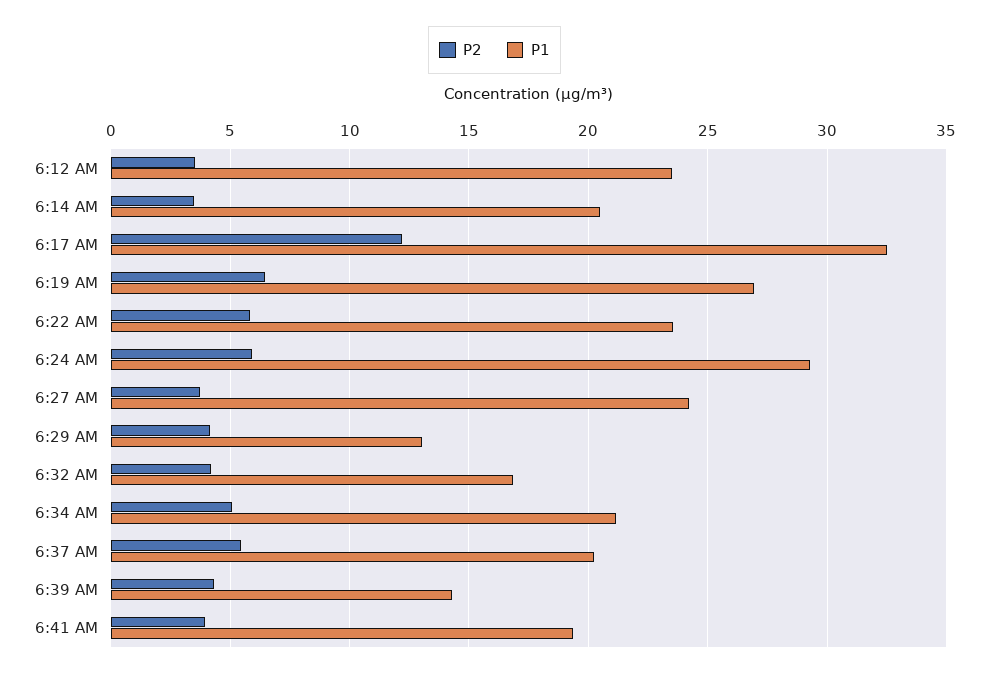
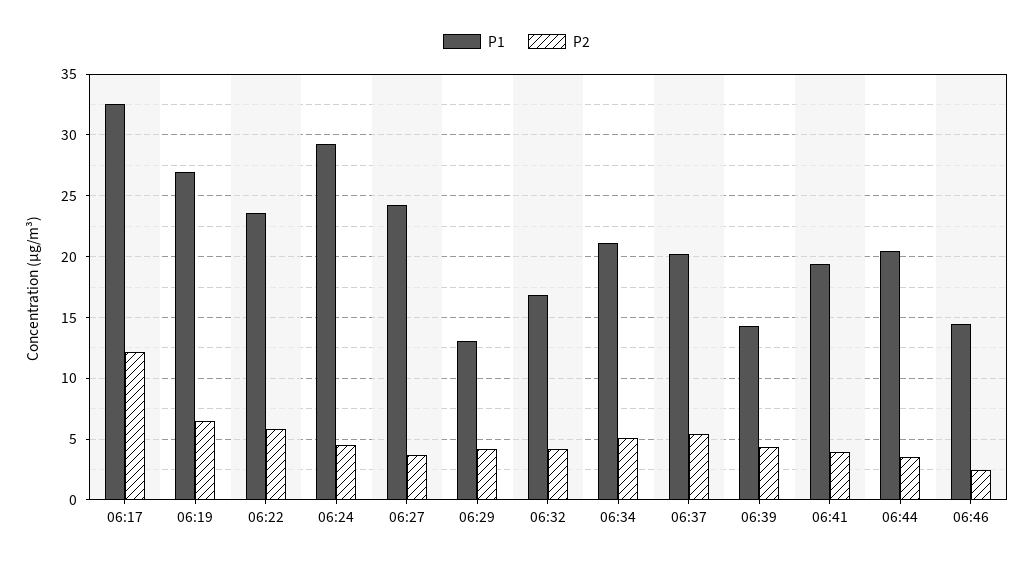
P2, 6:12 AM: 3.5 -> none
P1, 6:12 AM: 23.5 -> none
P2, 6:14 AM: 3.5 -> none
P1, 6:14 AM: 20.5 -> none
P2, 6:24 AM: 6 -> 4.5
P1, 06:44: none -> 20.5
P2, 06:44: none -> 3.5
P1, 06:46: none -> 14.5
P2, 06:46: none -> 2.5

